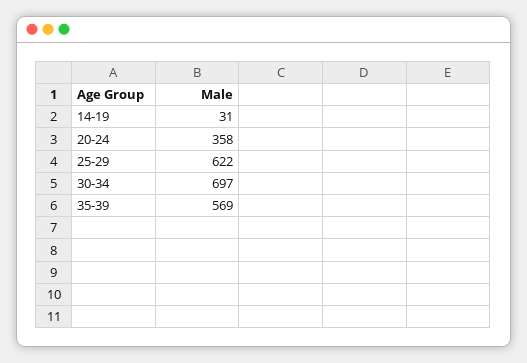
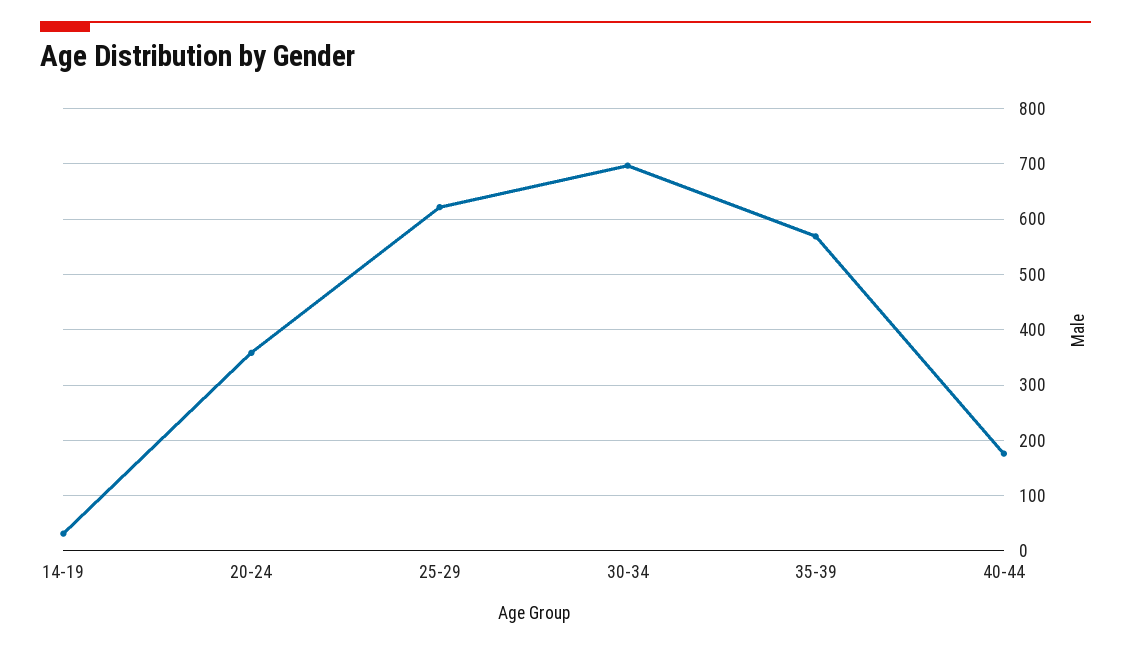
40-44: none -> 180

